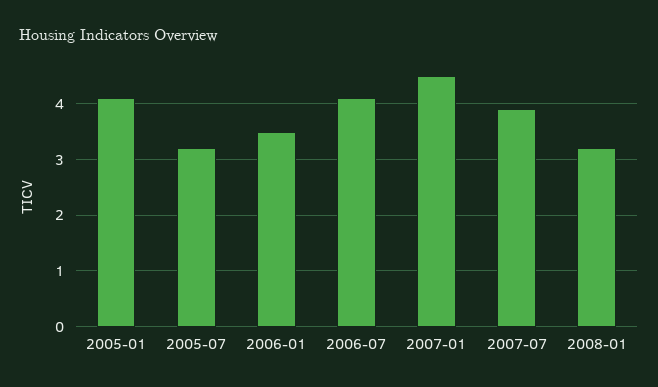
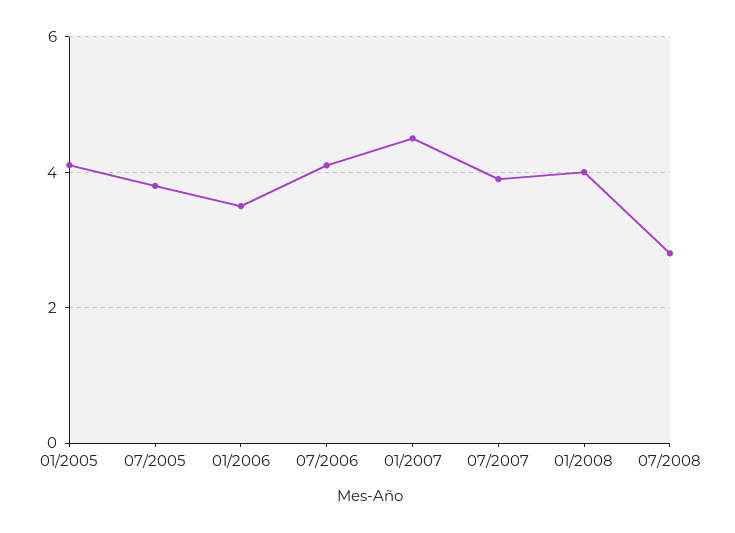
2005-07: 3.2 -> 3.8
2008-01: 3.2 -> 4
07/2008: none -> 2.8

